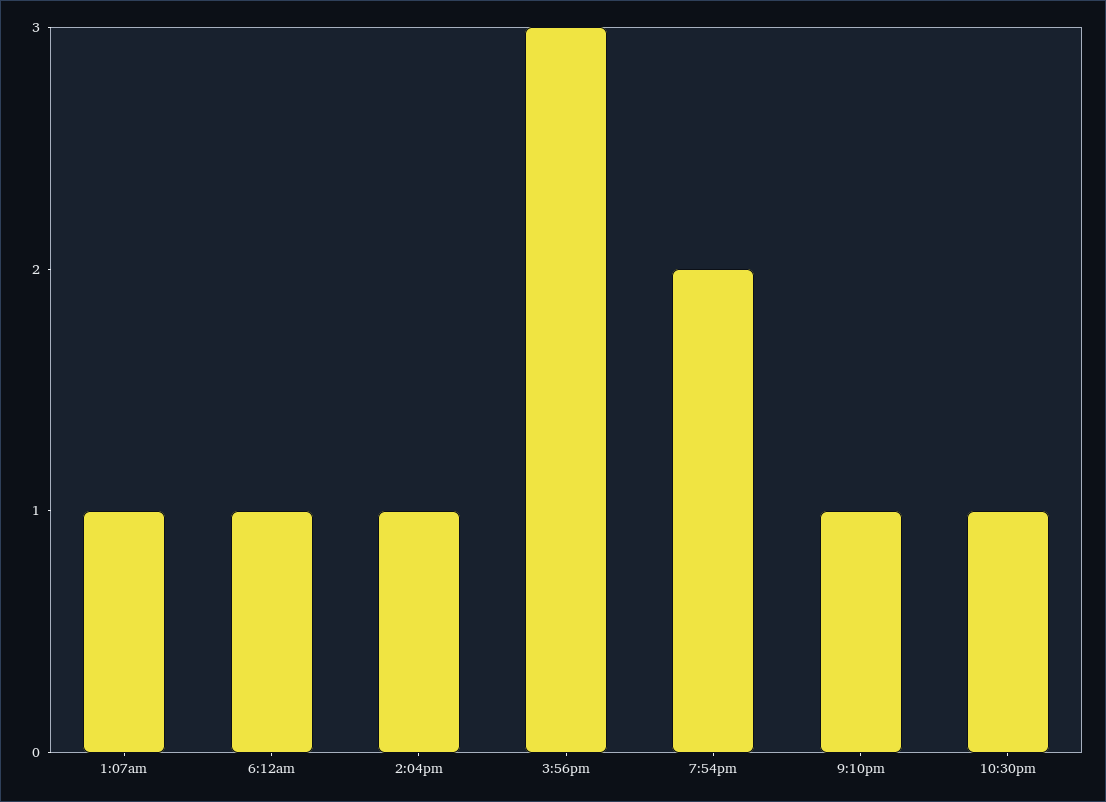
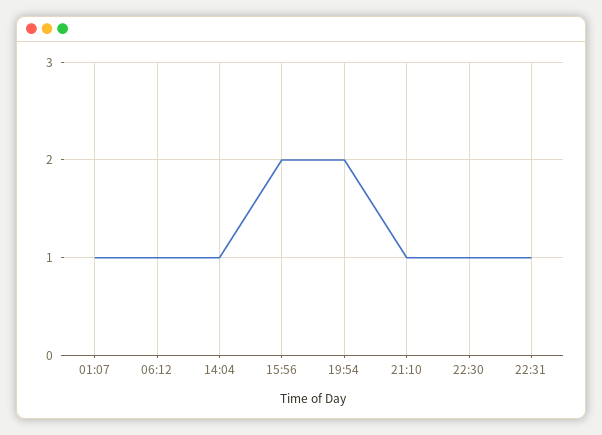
3:56pm: 3 -> 2
22:31: none -> 1

